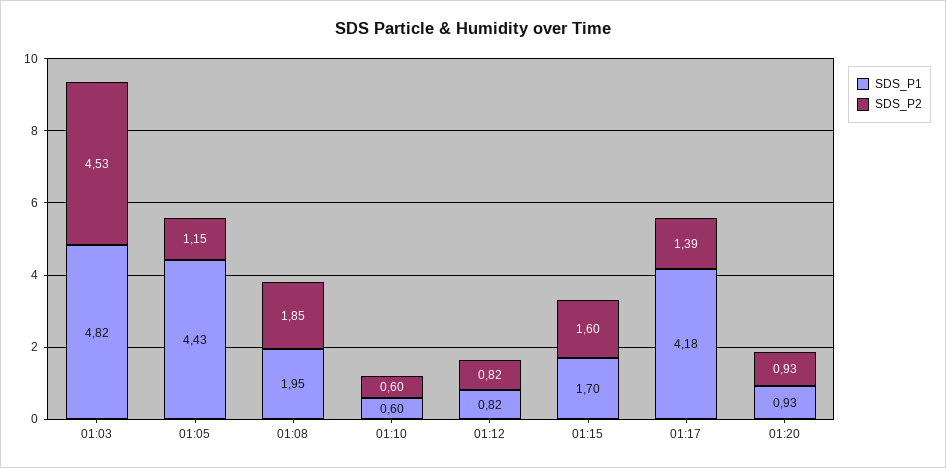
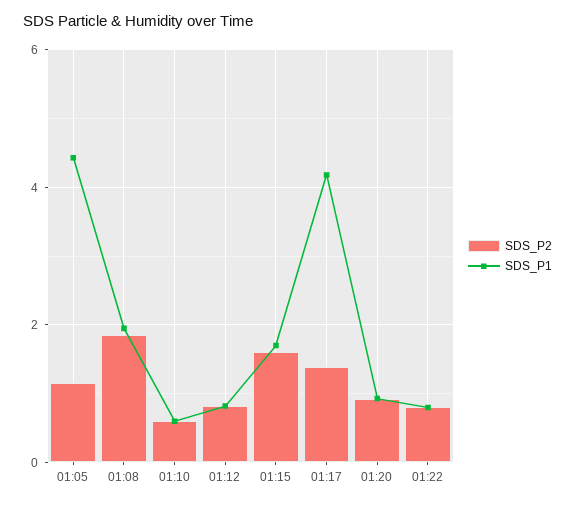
SDS_P1, 01:03: 4.82 -> none
SDS_P2, 01:03: 4.53 -> none
SDS_P2, 01:22: none -> 0.8
SDS_P1, 01:22: none -> 0.8

